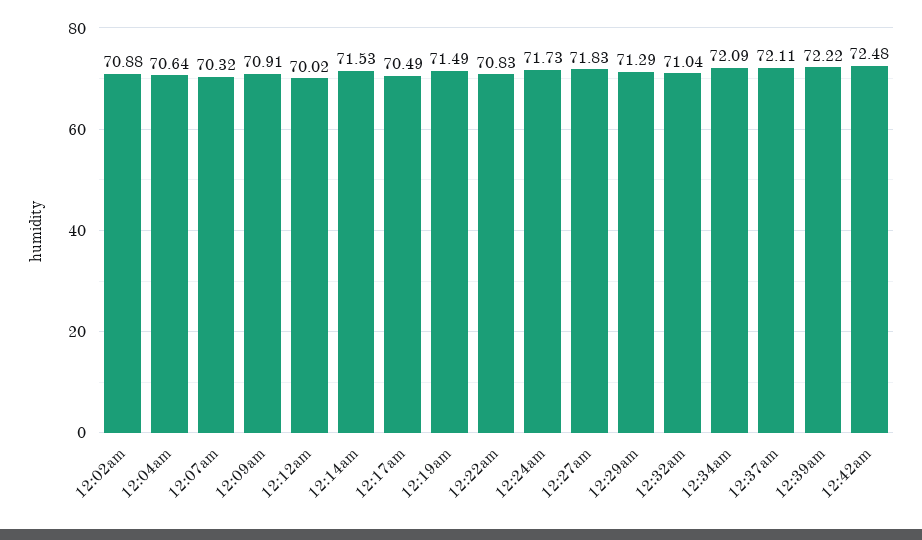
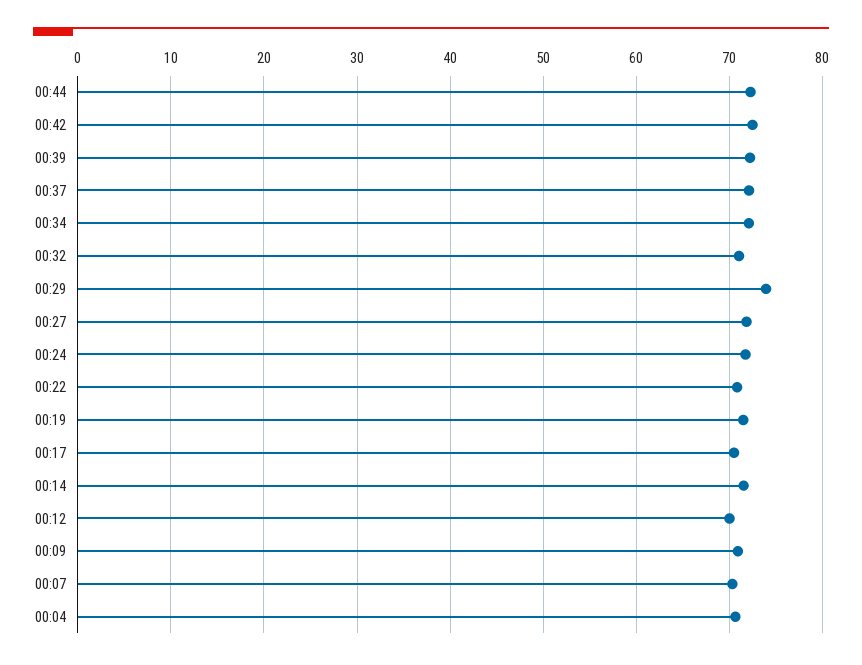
12:02am: 70.88 -> none
12:29am: 71.29 -> 74
00:44: none -> 72

